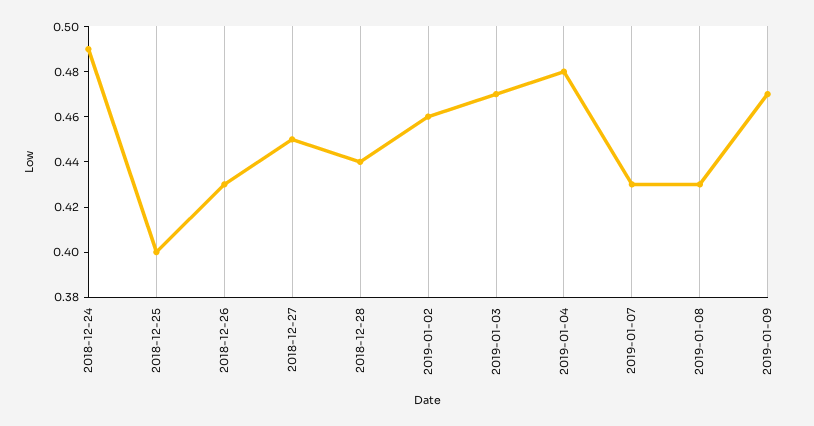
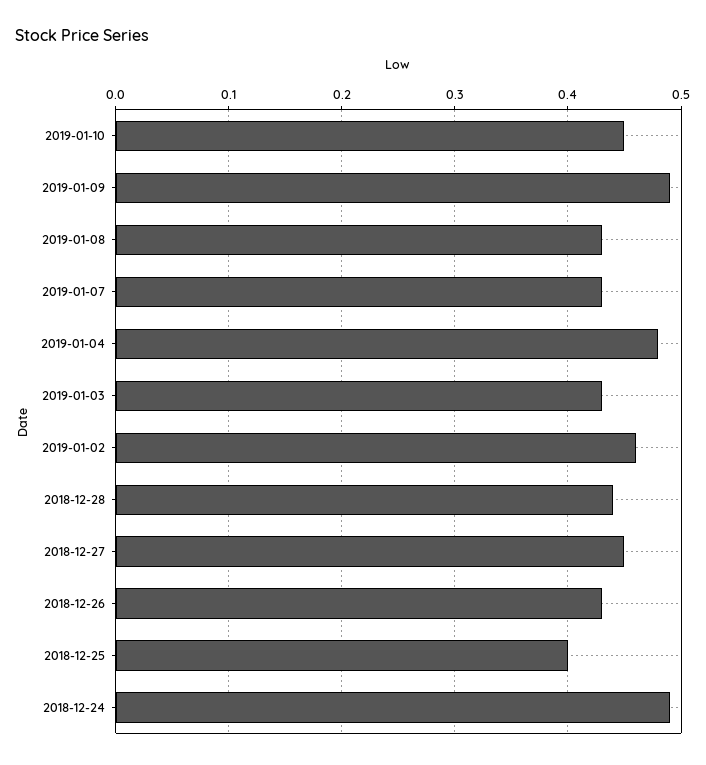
2019-01-03: 0.47 -> 0.43
2019-01-09: 0.47 -> 0.49
2019-01-10: none -> 0.45

